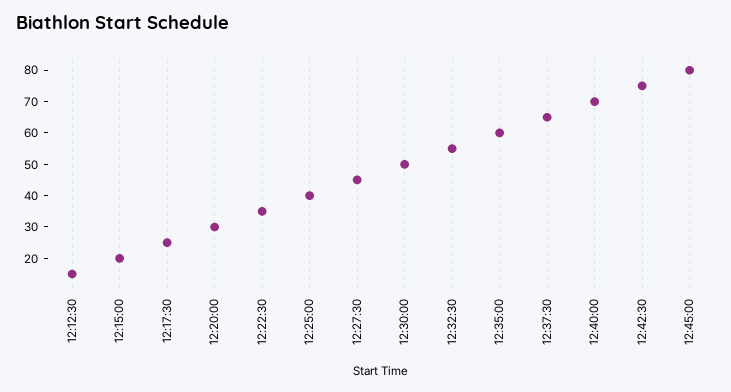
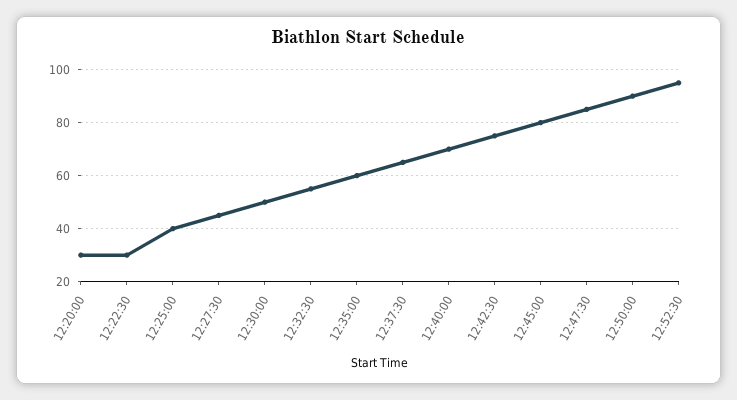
12:12:30: 15 -> none
12:15:00: 20 -> none
12:17:30: 25 -> none
12:22:30: 35 -> 30
12:47:30: none -> 85
12:50:00: none -> 90
12:52:30: none -> 95

